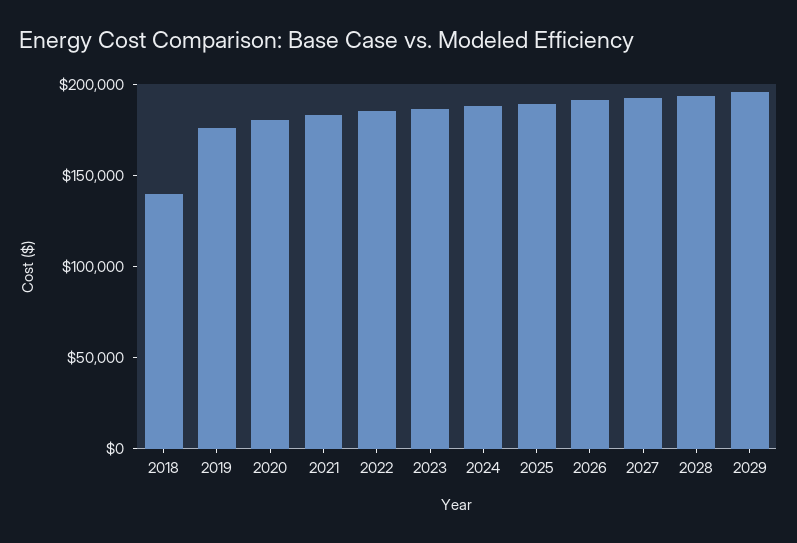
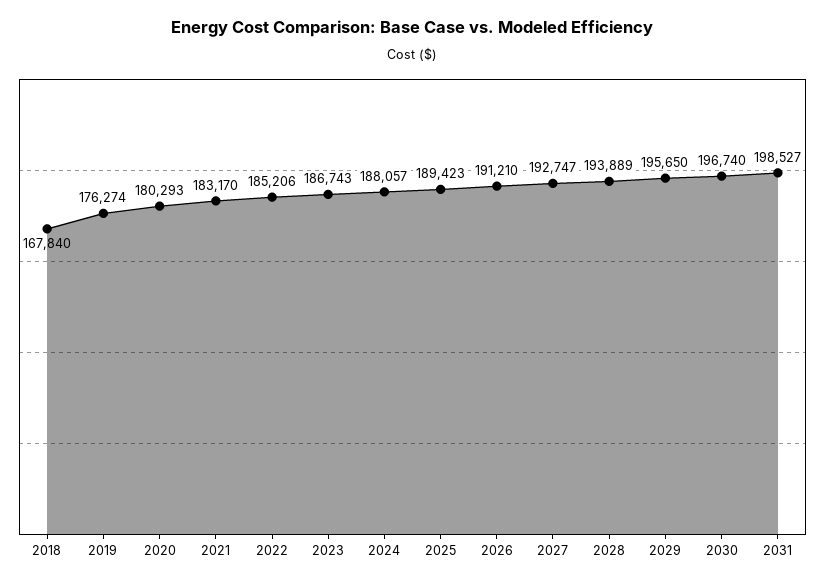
2018: 140000 -> 167840
2030: none -> 196740
2031: none -> 198527

